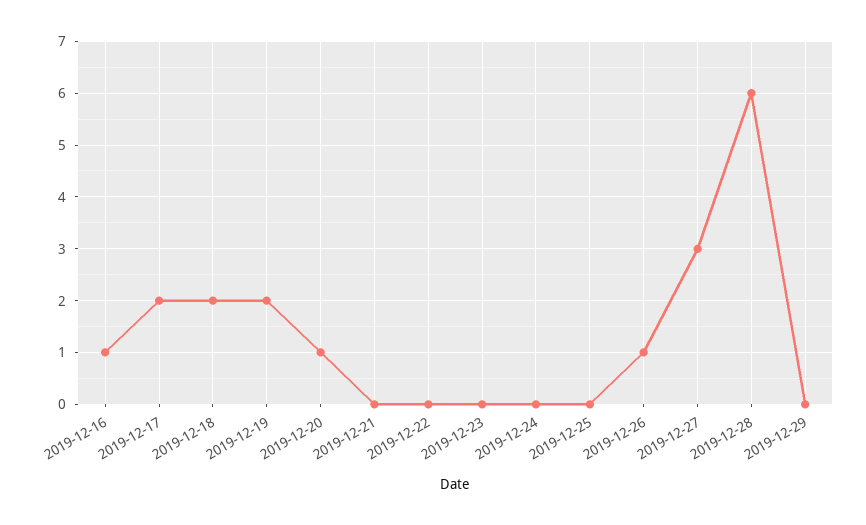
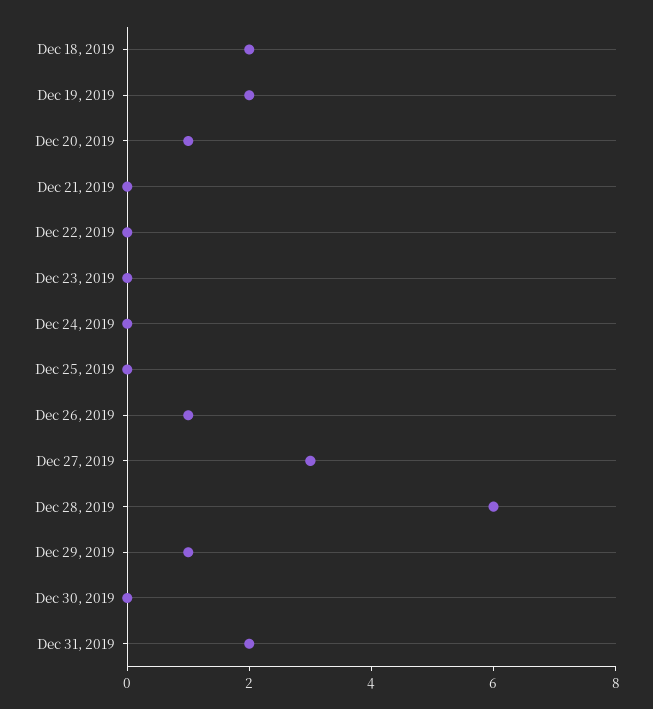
2019-12-16: 1 -> none
2019-12-17: 2 -> none
2019-12-29: 0 -> 1
Dec 30, 2019: none -> 0
Dec 31, 2019: none -> 2

